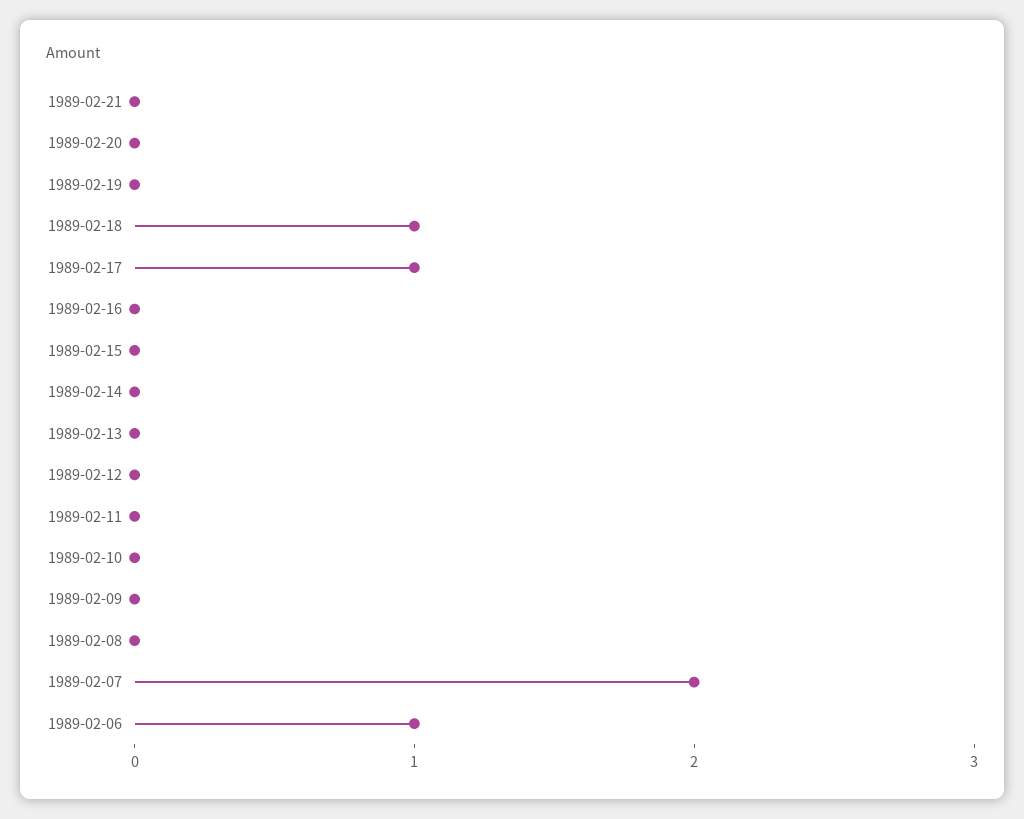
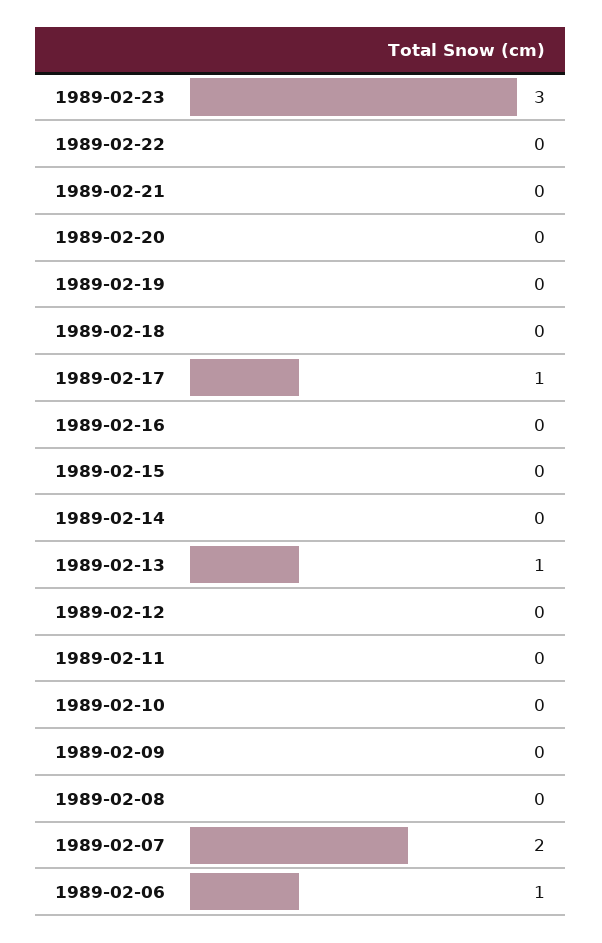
1989-02-18: 1 -> 0
1989-02-13: 0 -> 1
1989-02-23: none -> 3
1989-02-22: none -> 0

